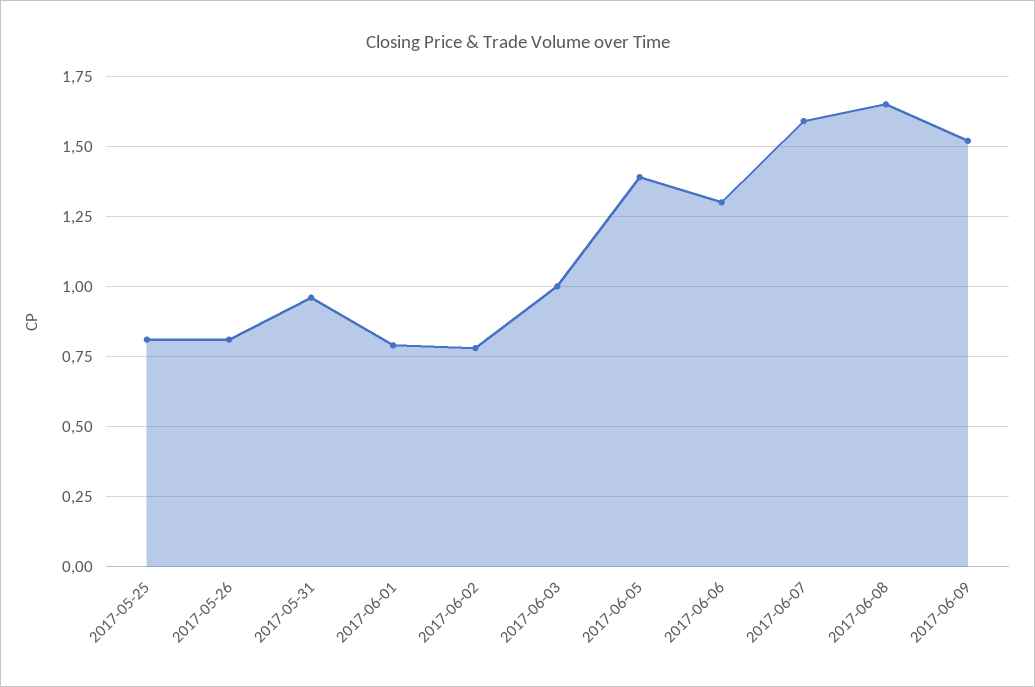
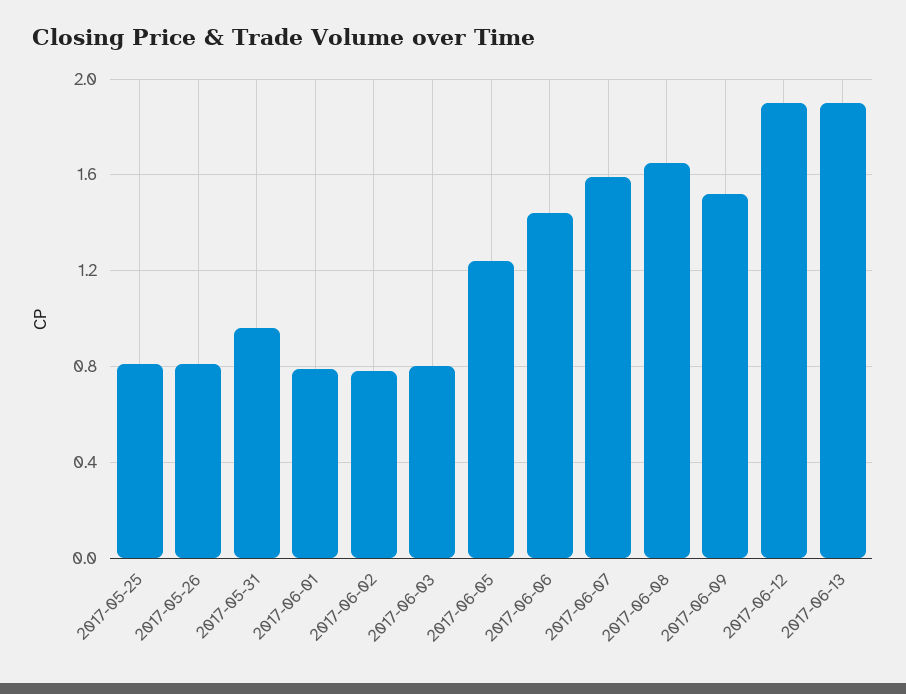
2017-06-03: 1 -> 0.8
2017-06-05: 1.4 -> 1.25
2017-06-06: 1.3 -> 1.45
2017-06-12: none -> 1.9
2017-06-13: none -> 1.9

